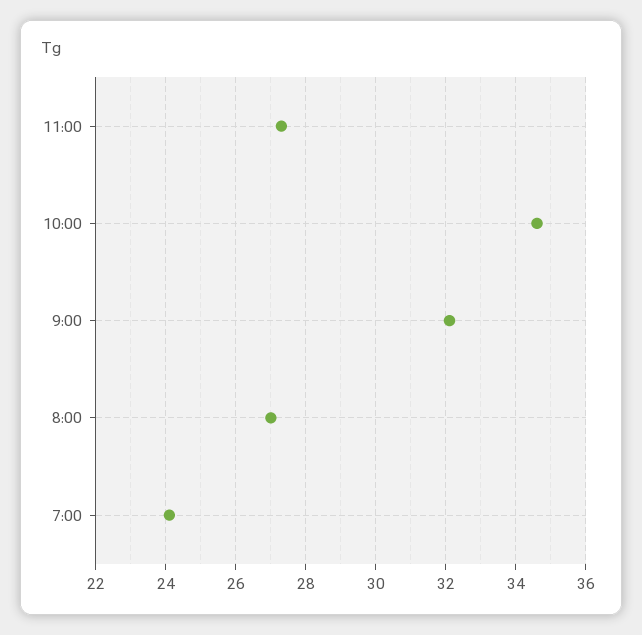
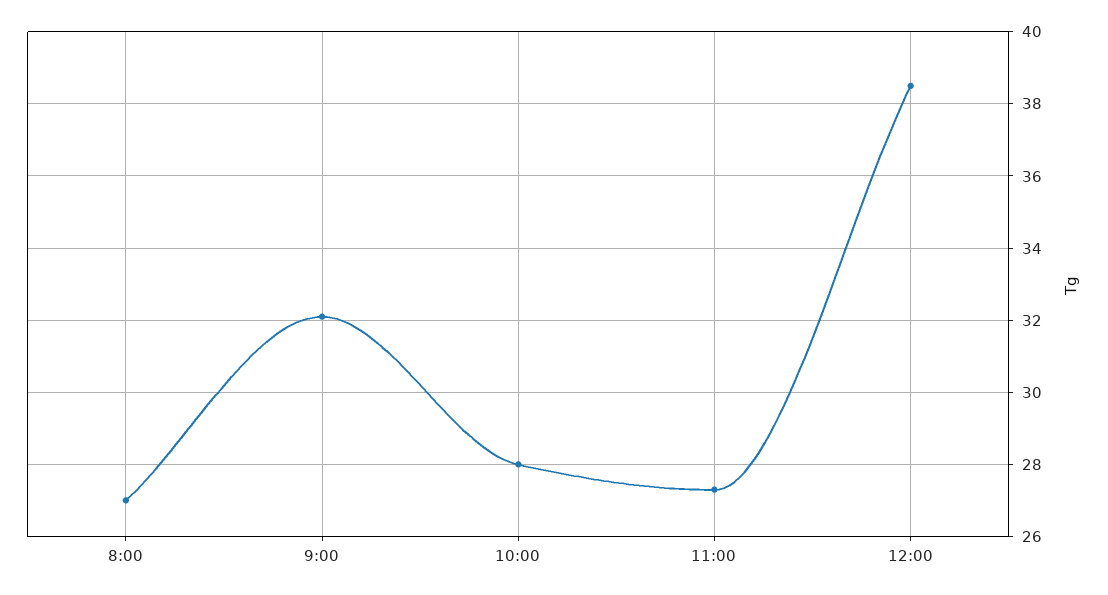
10:00: 34.5 -> 28
7:00: 24 -> none
12:00: none -> 38.5

